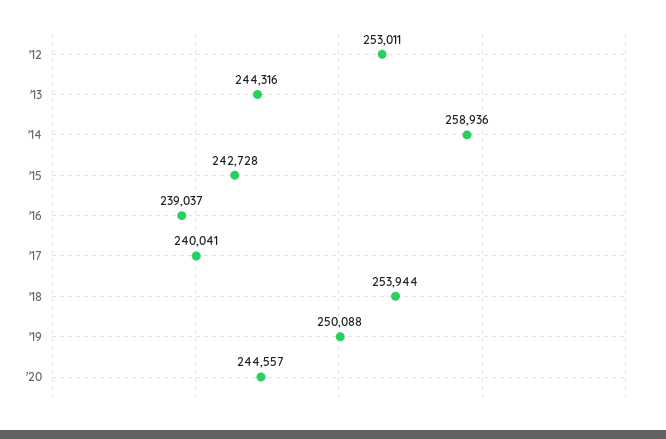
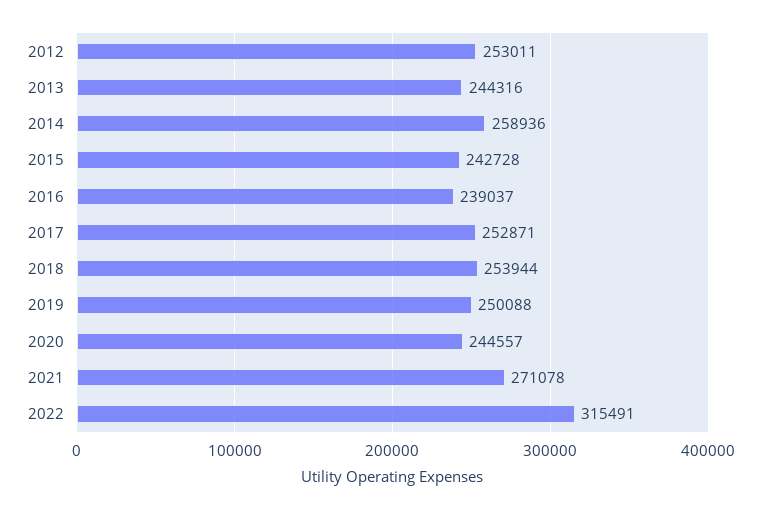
'17: 240041 -> 252871
2021: none -> 271078
2022: none -> 315491

